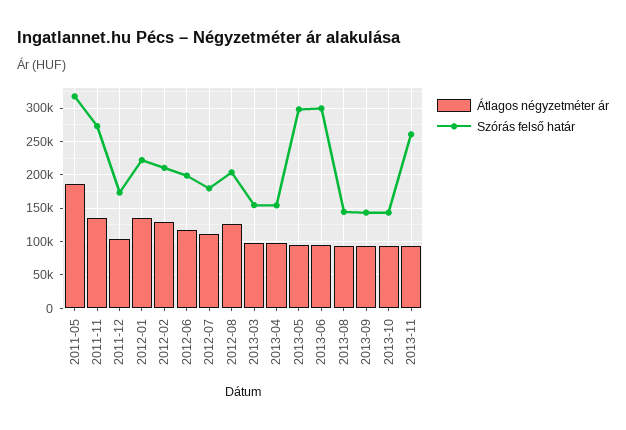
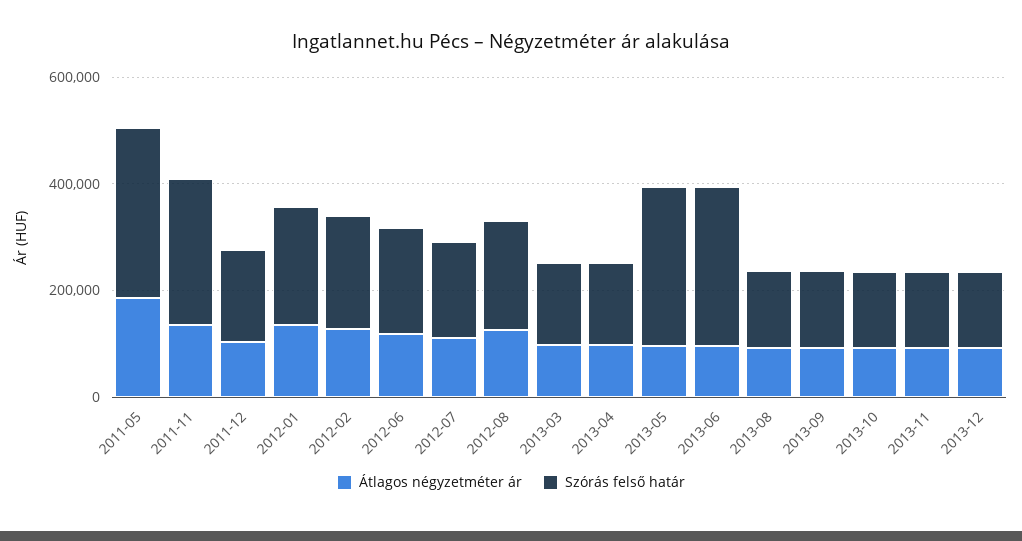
Szórás felső határ, 2013-11: 260000 -> 150000
Átlagos négyzetméter ár, 2013-12: none -> 100000
Szórás felső határ, 2013-12: none -> 150000

